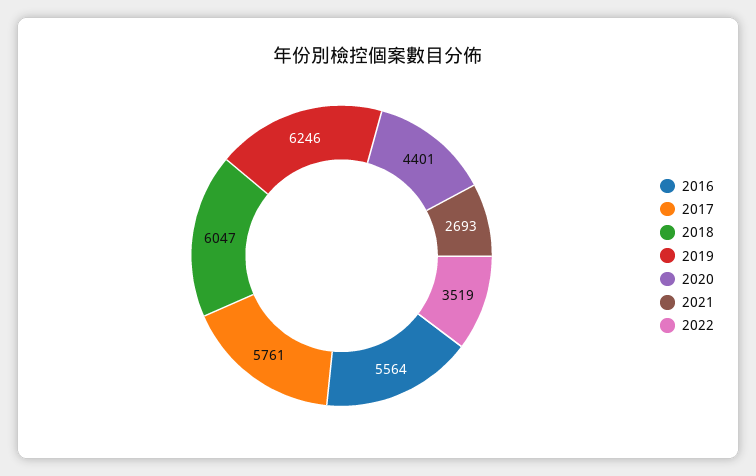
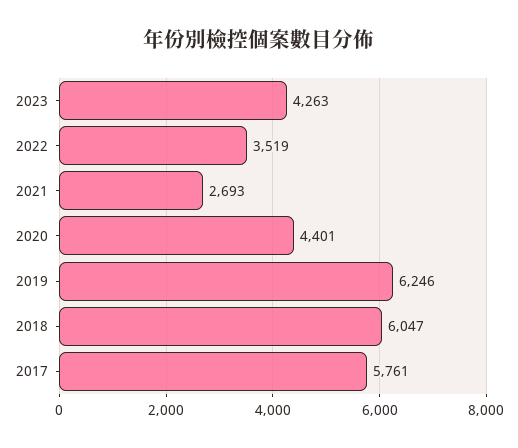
2016: 5564 -> none
2023: none -> 4263

